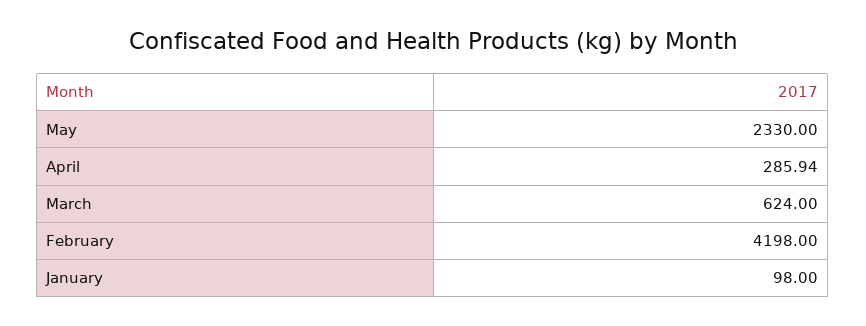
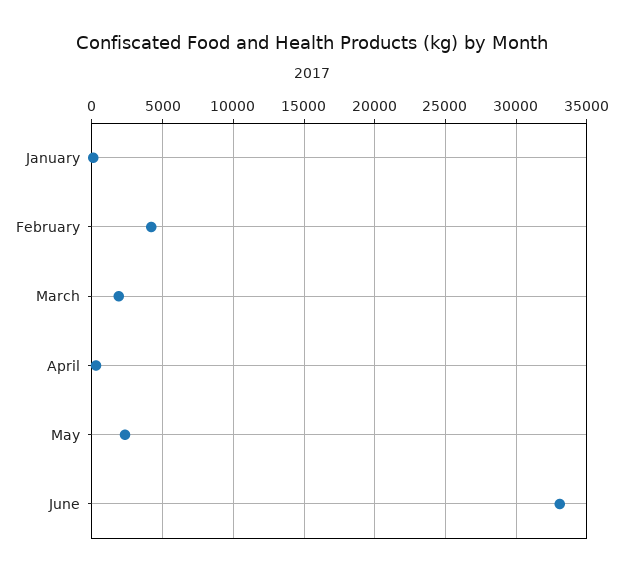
March: 624 -> 2000
June: none -> 33000

